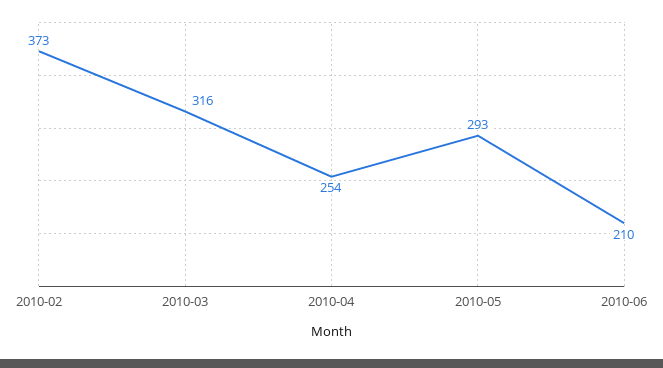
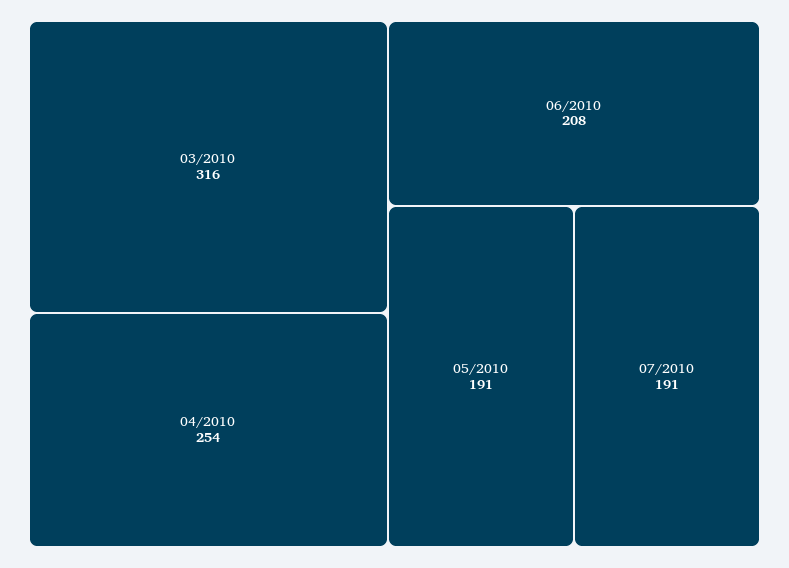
2010-02: 373 -> none
2010-05: 293 -> 191
2010-06: 210 -> 208
07/2010: none -> 191

